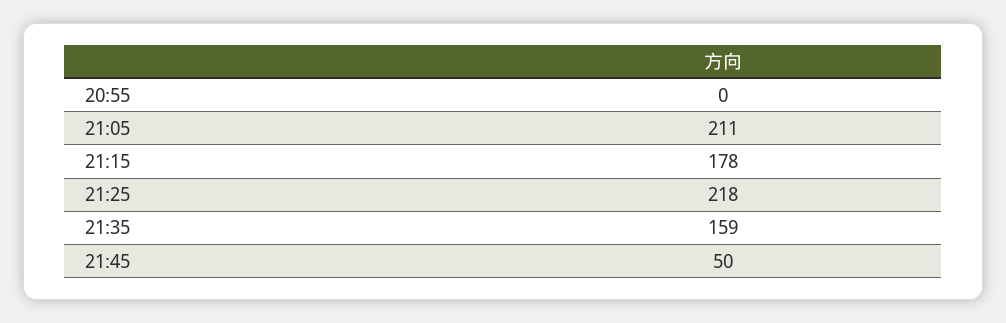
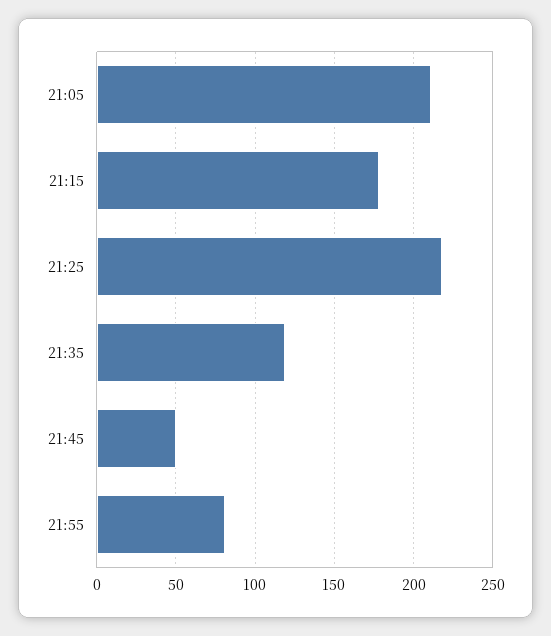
20:55: 0 -> none
21:35: 159 -> 120
21:55: none -> 80

